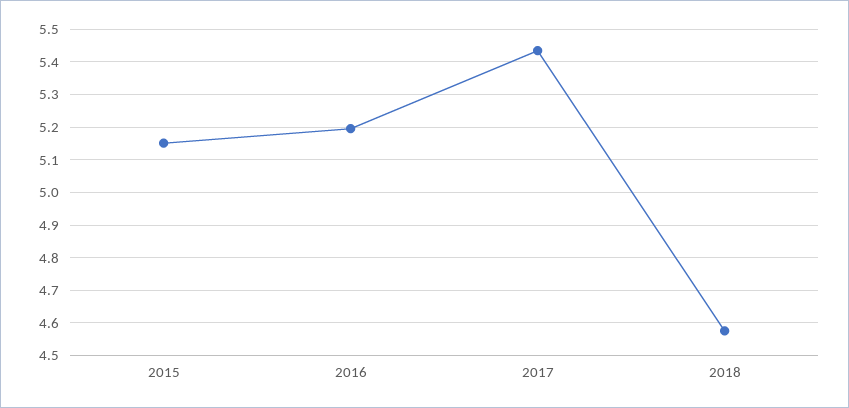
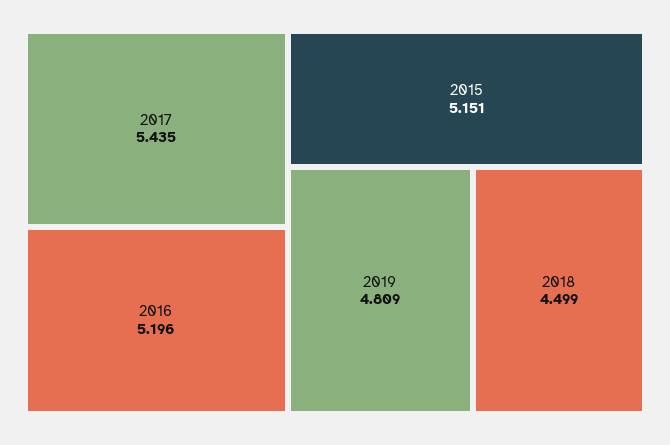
2018: 4.58 -> 4.499
2019: none -> 4.809

